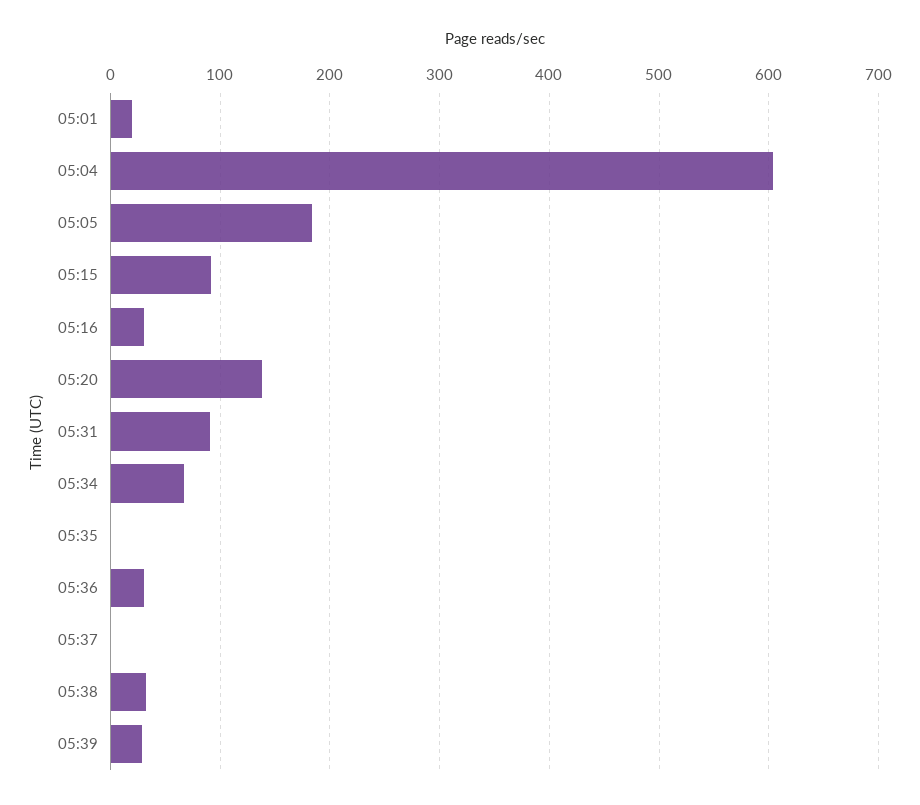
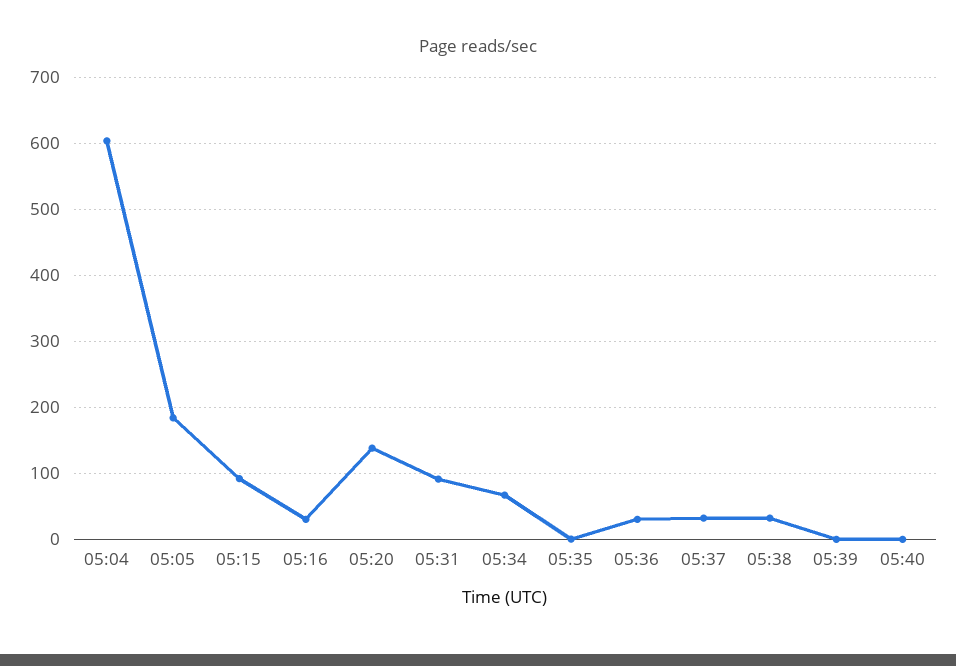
05:01: 20 -> none
05:37: 0 -> 30
05:39: 30 -> 0
05:40: none -> 0

